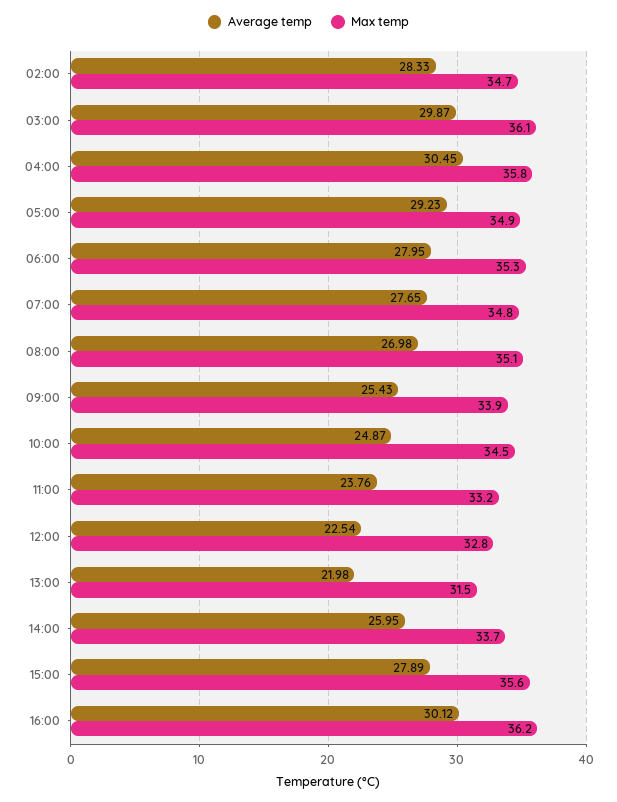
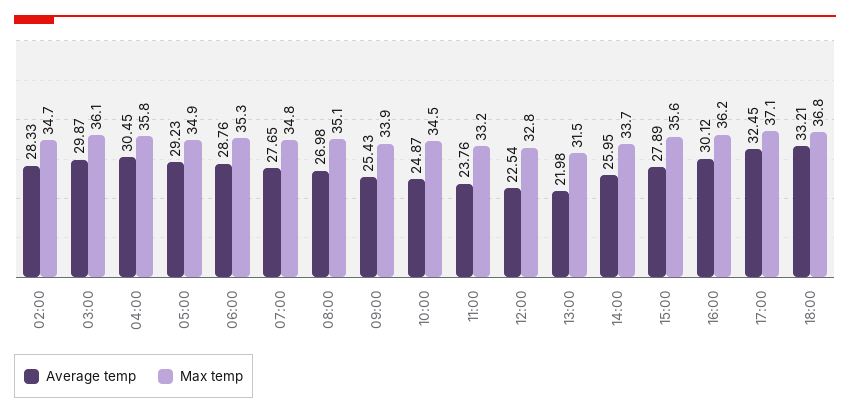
Average temp, 06:00: 27.95 -> 28.76
Average temp, 17:00: none -> 32.45
Max temp, 17:00: none -> 37.1
Average temp, 18:00: none -> 33.21
Max temp, 18:00: none -> 36.8

